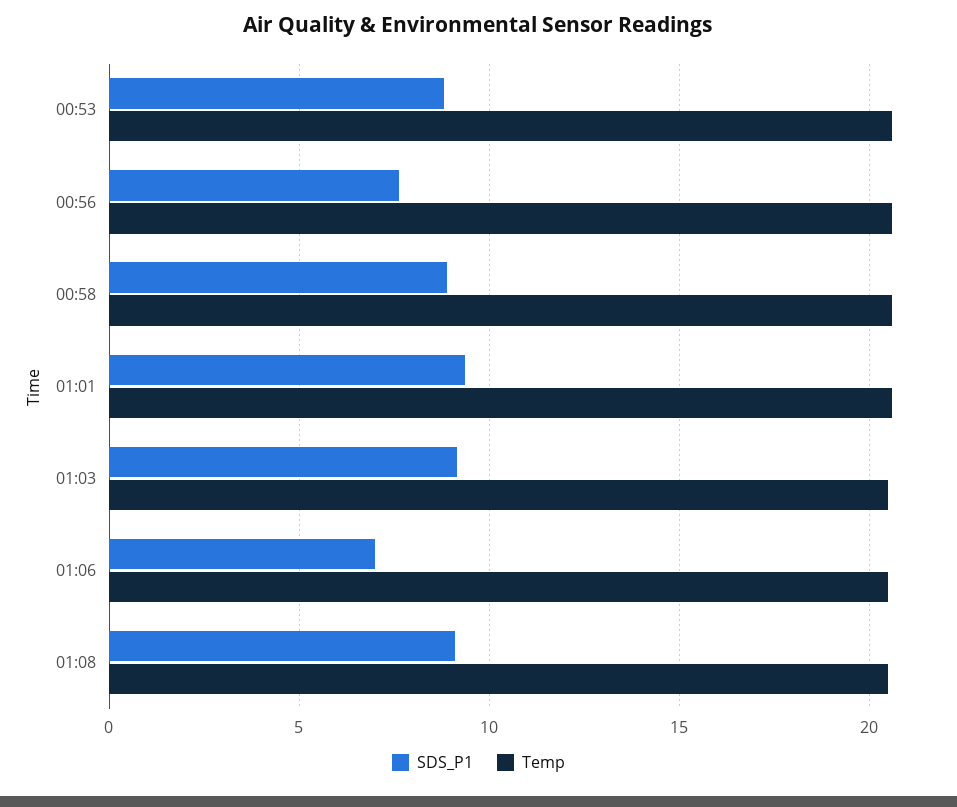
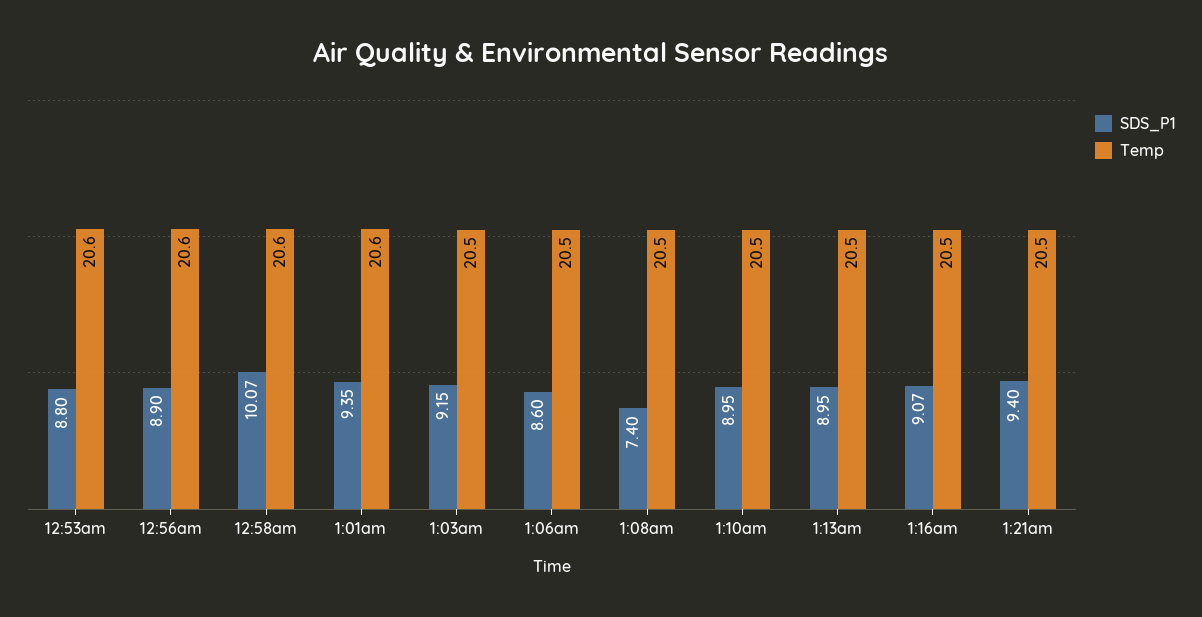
SDS_P1, 00:56: 7.5 -> 8.9
SDS_P1, 00:58: 9 -> 10.07
SDS_P1, 01:06: 7 -> 8.6
SDS_P1, 01:08: 9 -> 7.4
SDS_P1, 1:10am: none -> 8.95
Temp, 1:10am: none -> 20.5
SDS_P1, 1:13am: none -> 8.95
Temp, 1:13am: none -> 20.5
SDS_P1, 1:16am: none -> 9.07
Temp, 1:16am: none -> 20.5
SDS_P1, 1:21am: none -> 9.4
Temp, 1:21am: none -> 20.5

